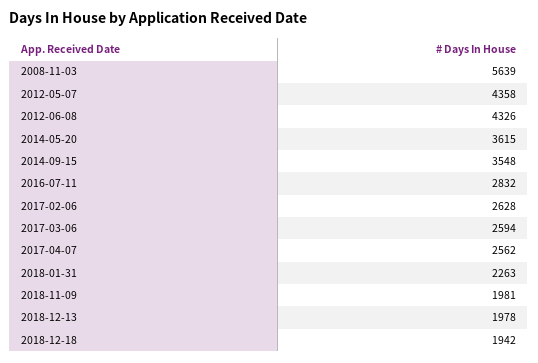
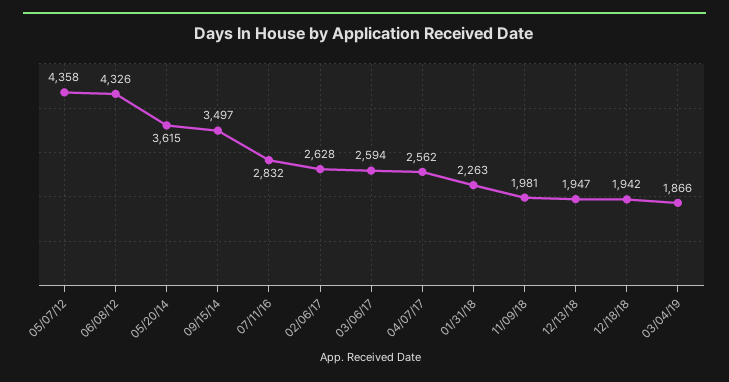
2008-11-03: 5639 -> none
2014-09-15: 3548 -> 3497
2018-12-13: 1978 -> 1947
03/04/19: none -> 1866

